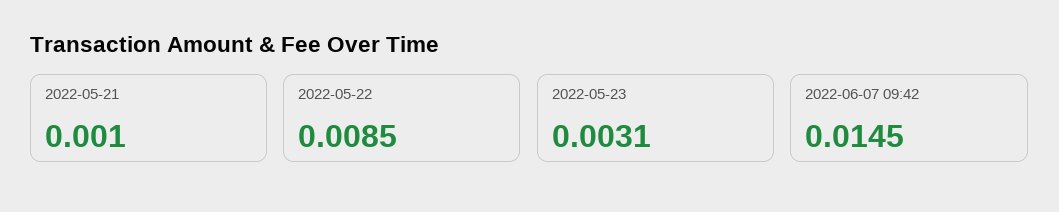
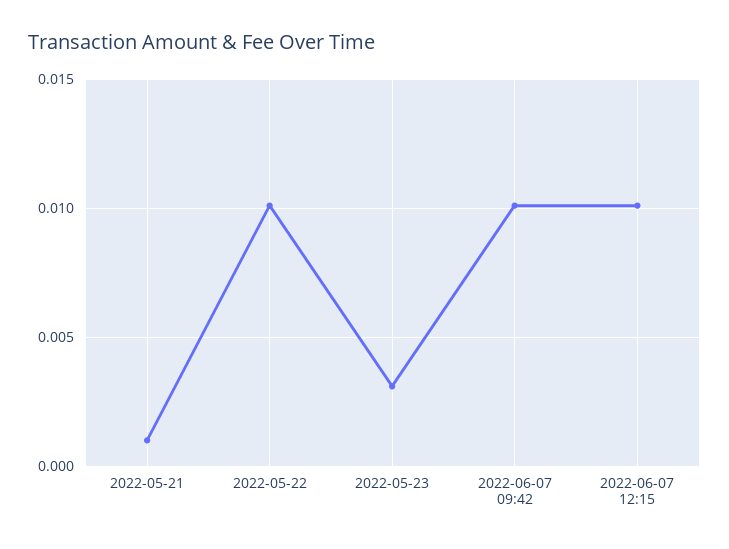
2022-05-22: 0.0085 -> 0.01
2022-06-07 09:42: 0.0145 -> 0.01
2022-06-07 12:15: none -> 0.01

